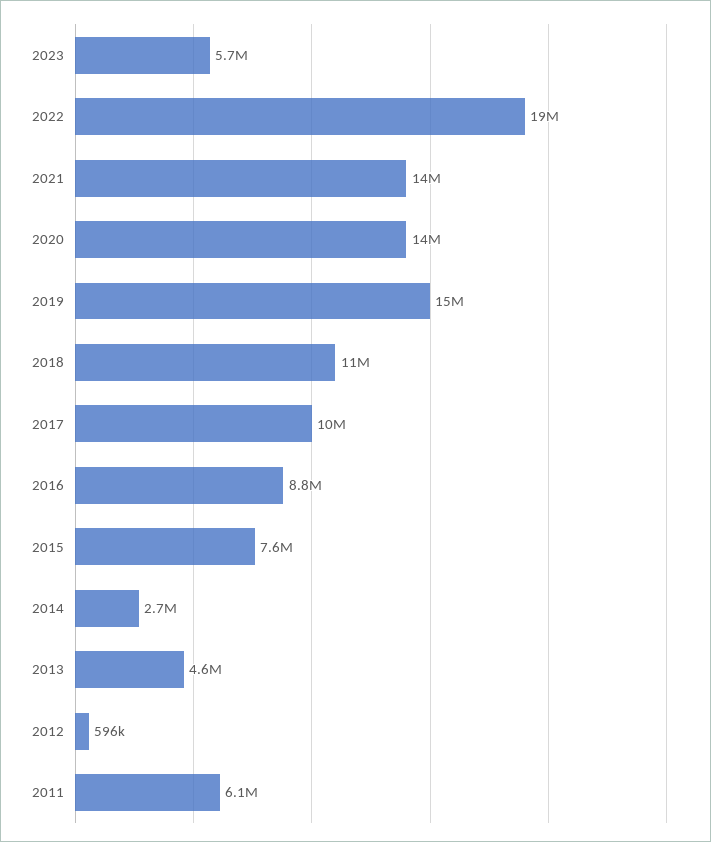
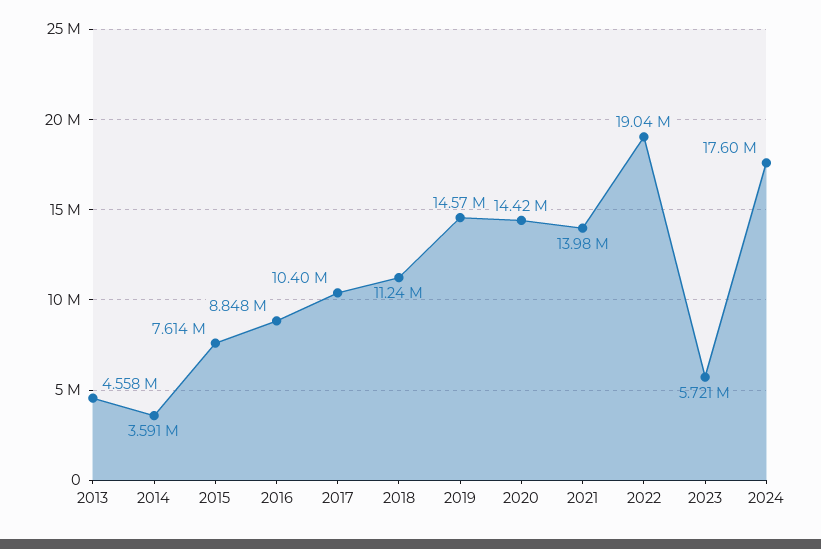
2014: 2700000 -> 3591000
2012: 596000 -> none
2011: 6100000 -> none
2024: none -> 17600000

